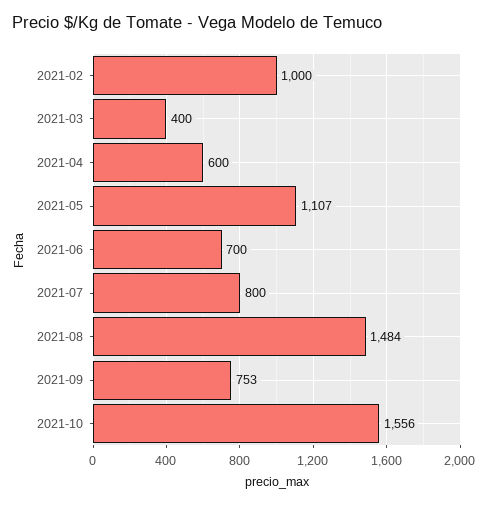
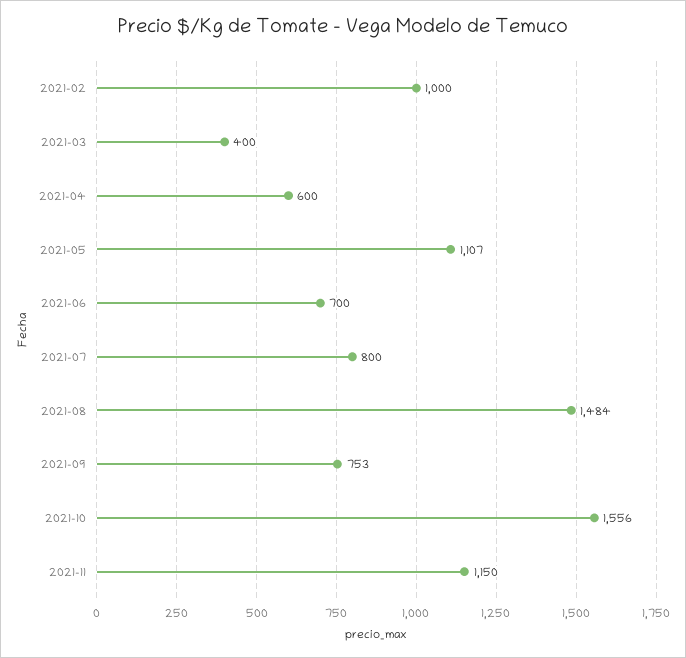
2021-11: none -> 1150

